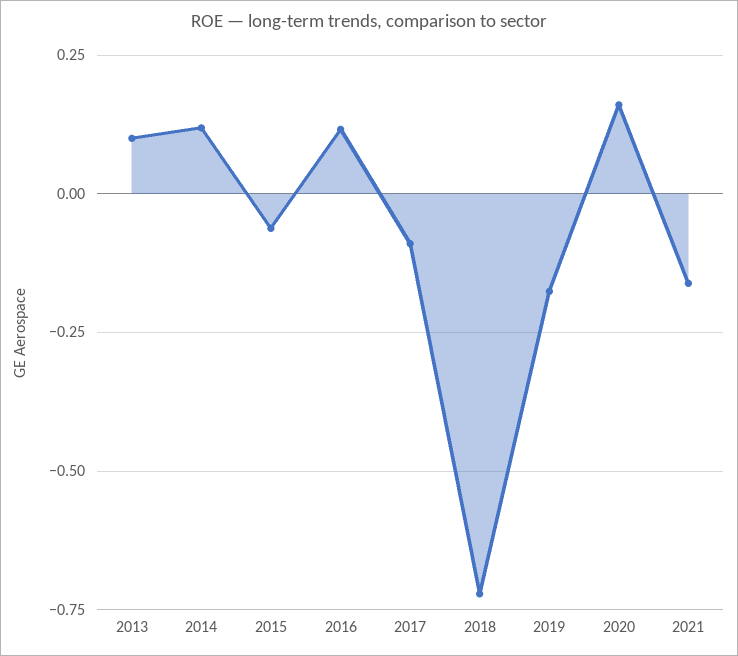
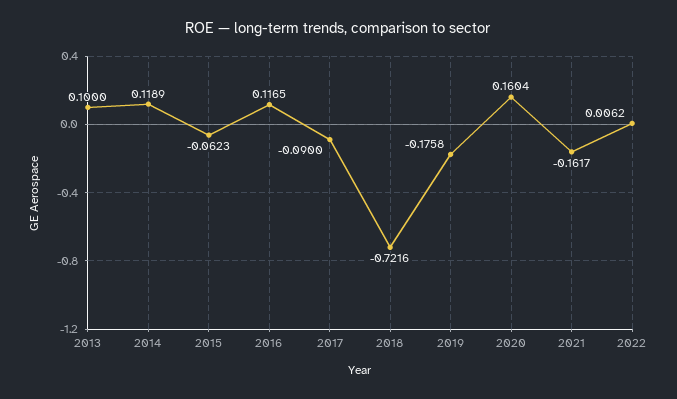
2022: none -> 0.0062

